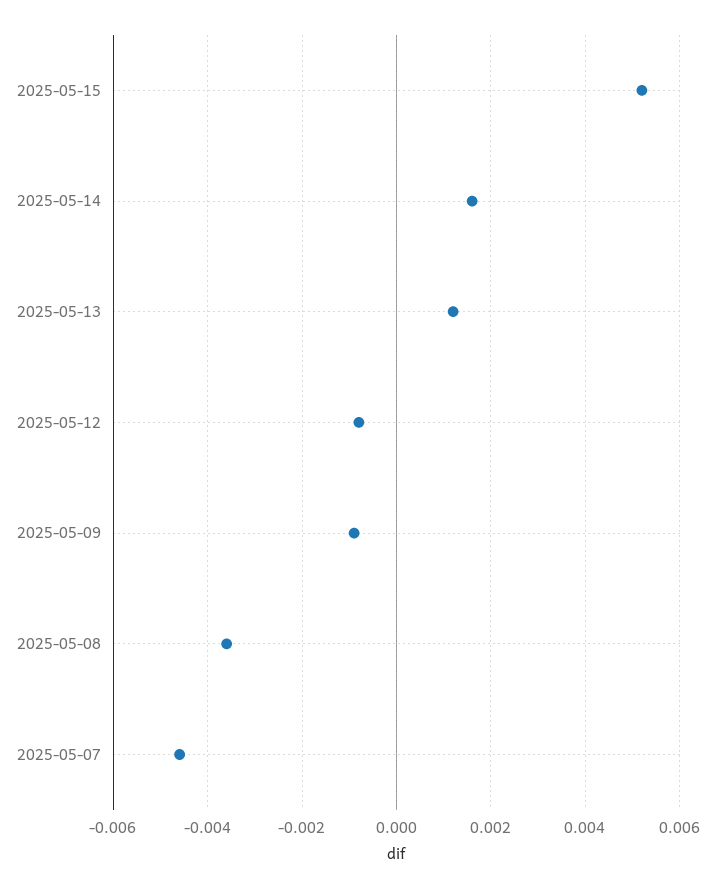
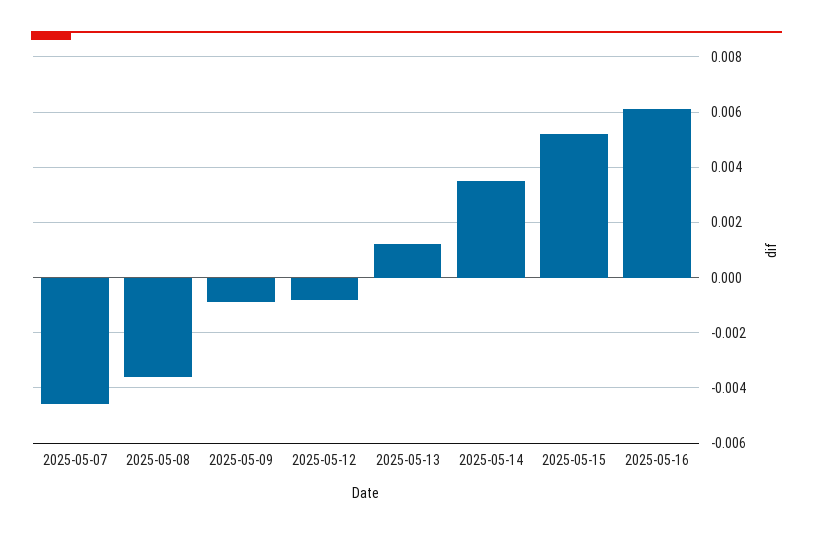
2025-05-14: 0.0015 -> 0.0035
2025-05-16: none -> 0.006

